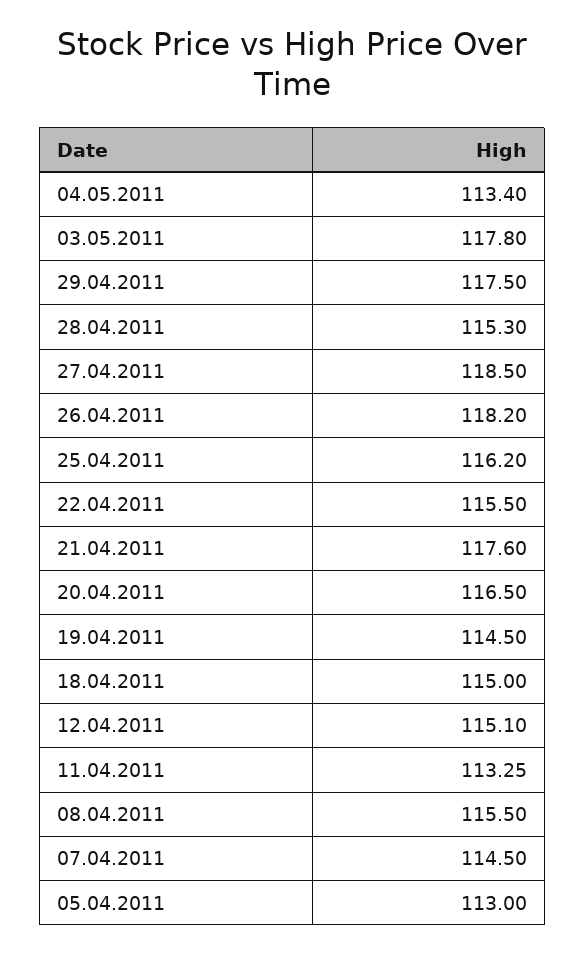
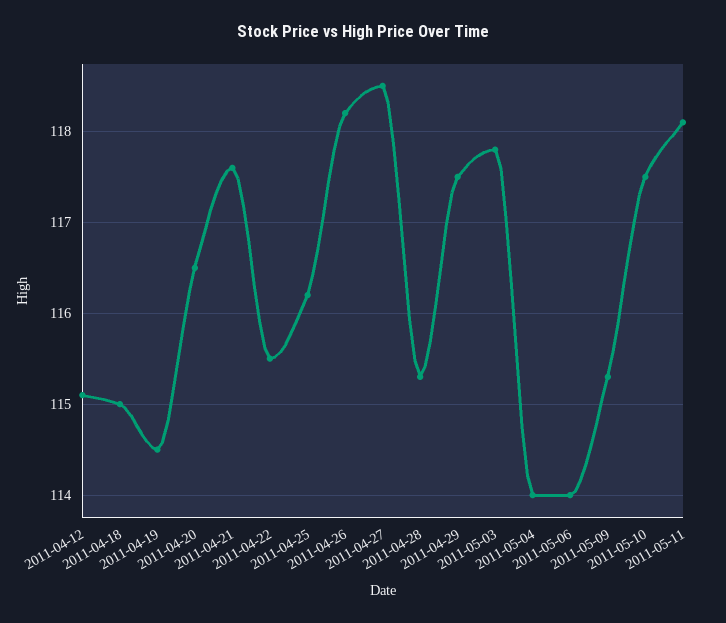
04.05.2011: 113.4 -> 114
11.04.2011: 113.25 -> none
08.04.2011: 115.5 -> none
07.04.2011: 114.5 -> none
05.04.2011: 113 -> none
2011-05-06: none -> 114
2011-05-09: none -> 115.3
2011-05-10: none -> 117.5
2011-05-11: none -> 118.1

